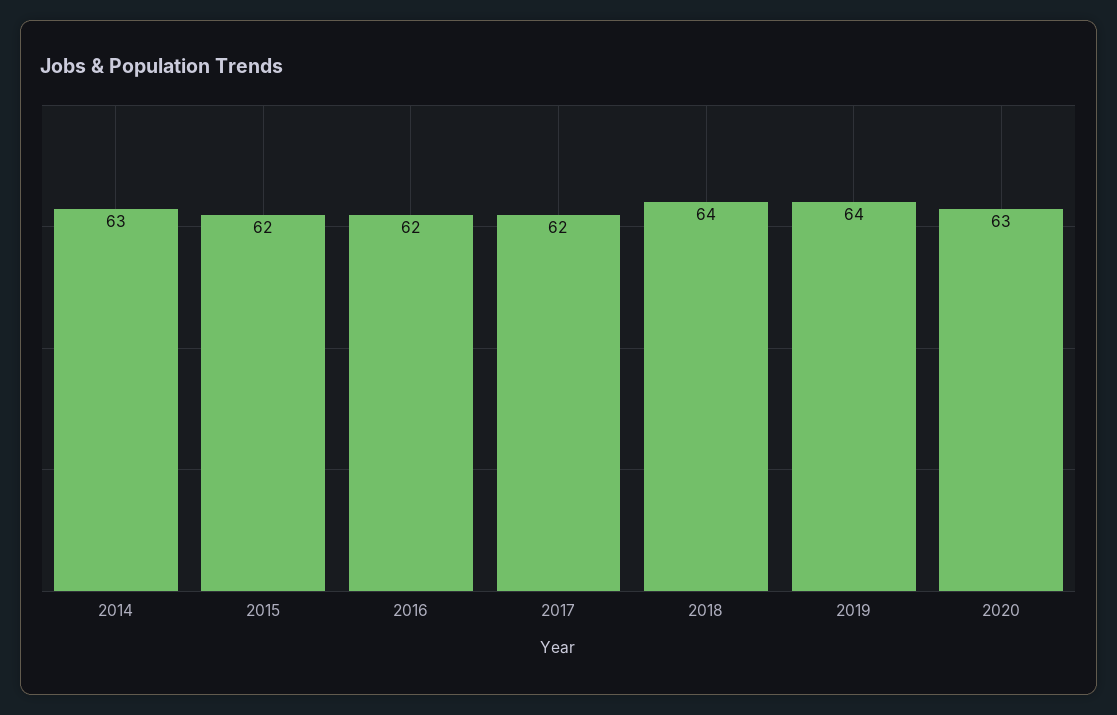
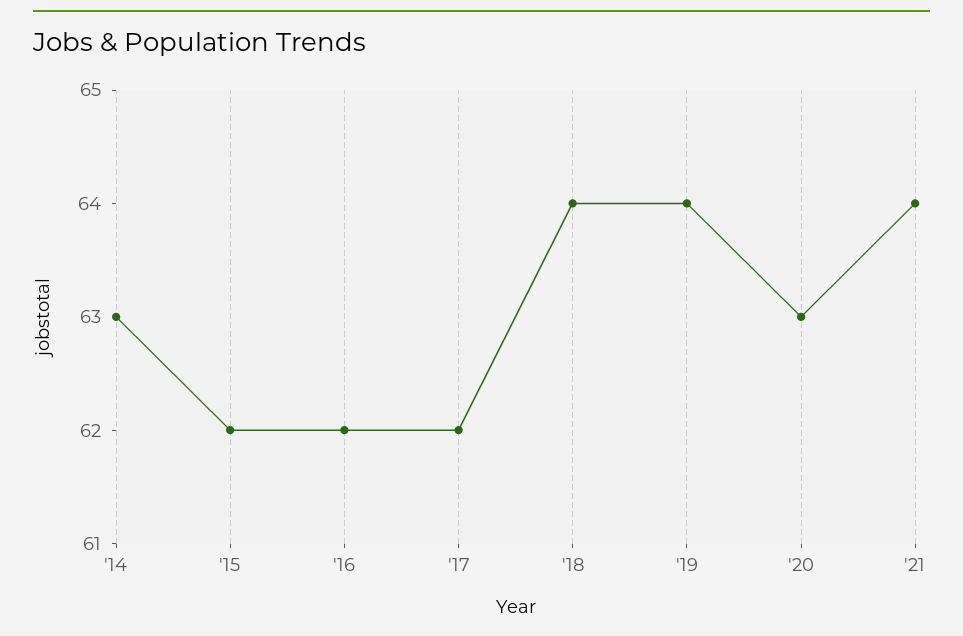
'21: none -> 64

